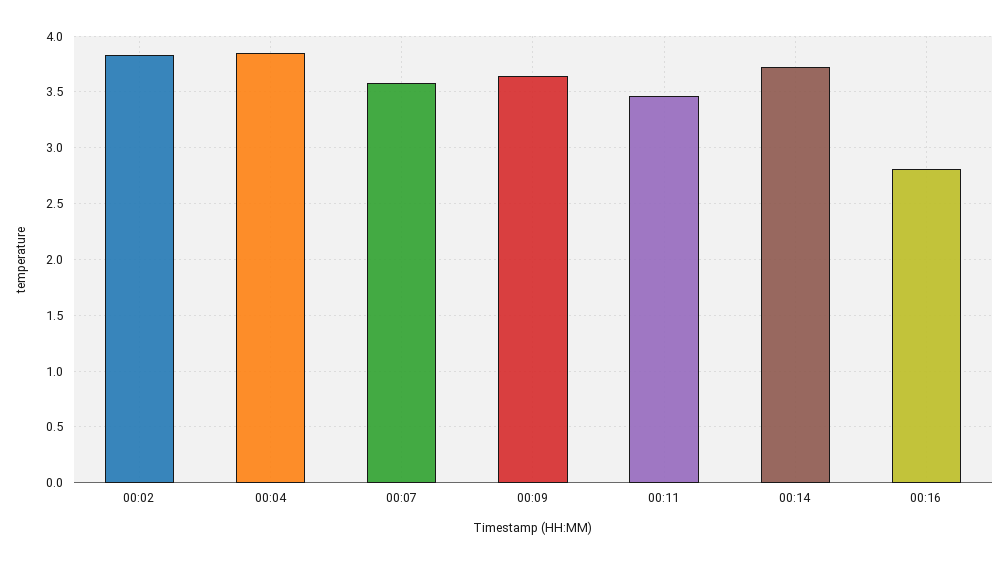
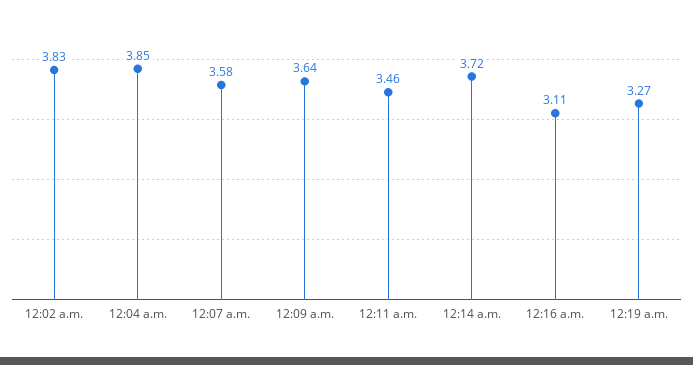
00:16: 2.8 -> 3.11
12:19 a.m.: none -> 3.27

